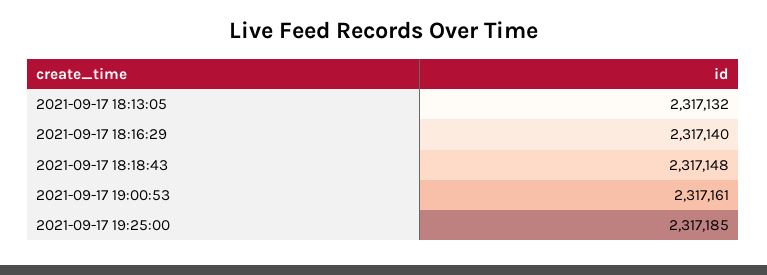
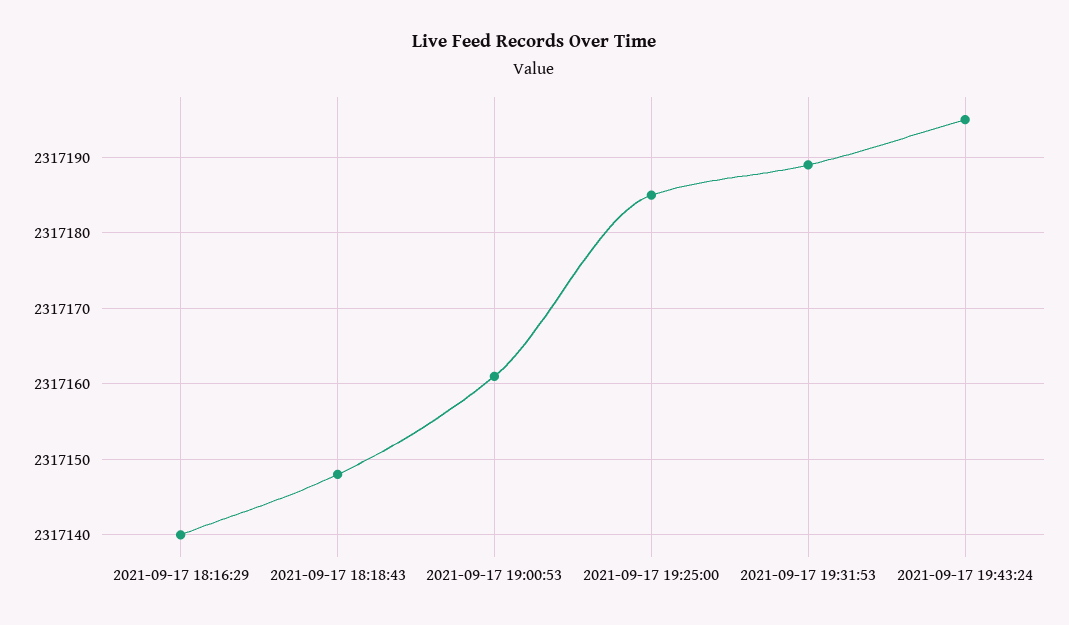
2021-09-17 18:13:05: 2317132 -> none
2021-09-17 19:31:53: none -> 2317189
2021-09-17 19:43:24: none -> 2317195

